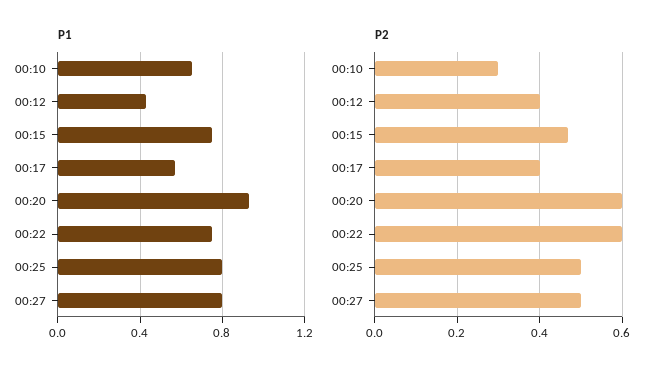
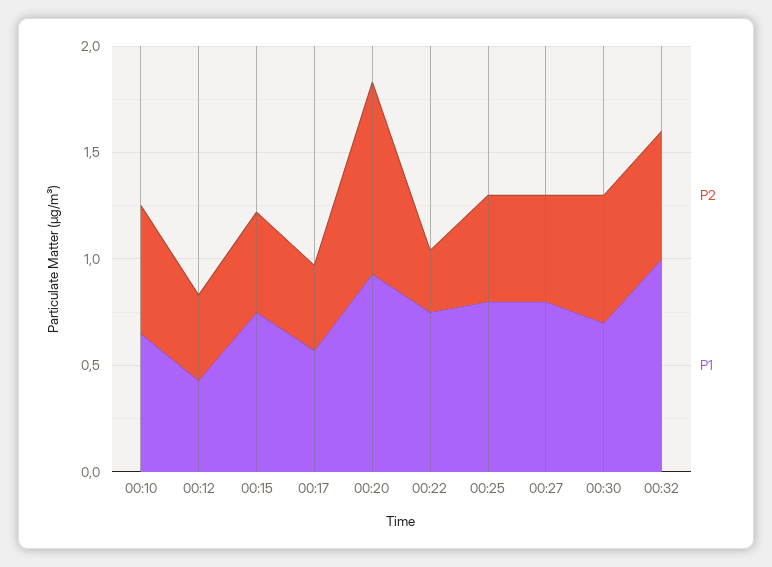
P2, 00:10: 0.3 -> 0.6
P2, 00:20: 0.6 -> 0.9
P2, 00:22: 0.6 -> 0.3
P2, 00:30: none -> 0.6
P1, 00:30: none -> 0.7
P2, 00:32: none -> 0.6
P1, 00:32: none -> 1

